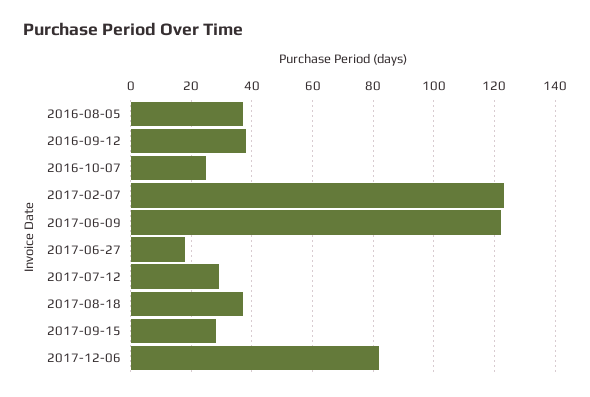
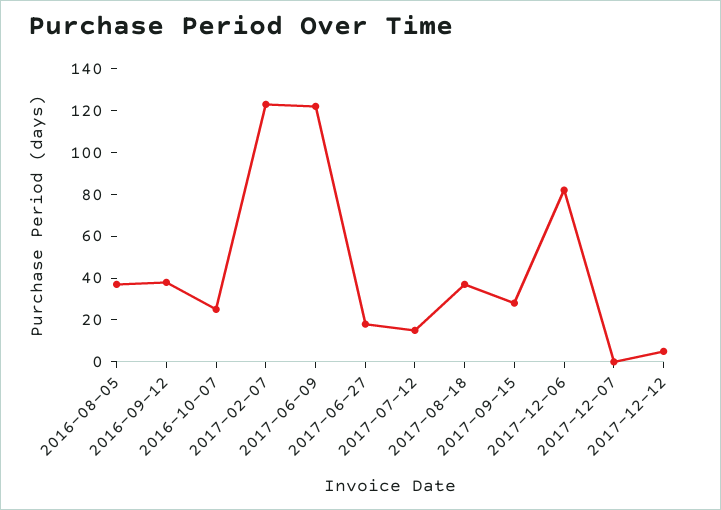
2017-07-12: 30 -> 15
2017-12-07: none -> 0
2017-12-12: none -> 5

